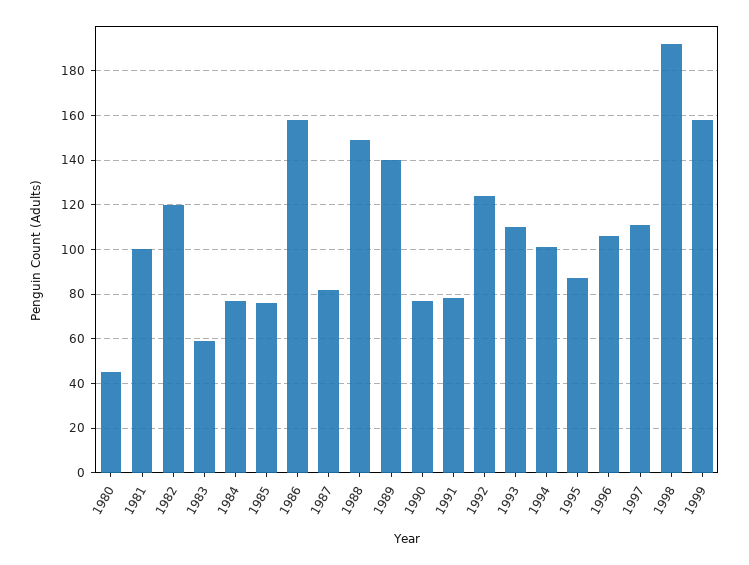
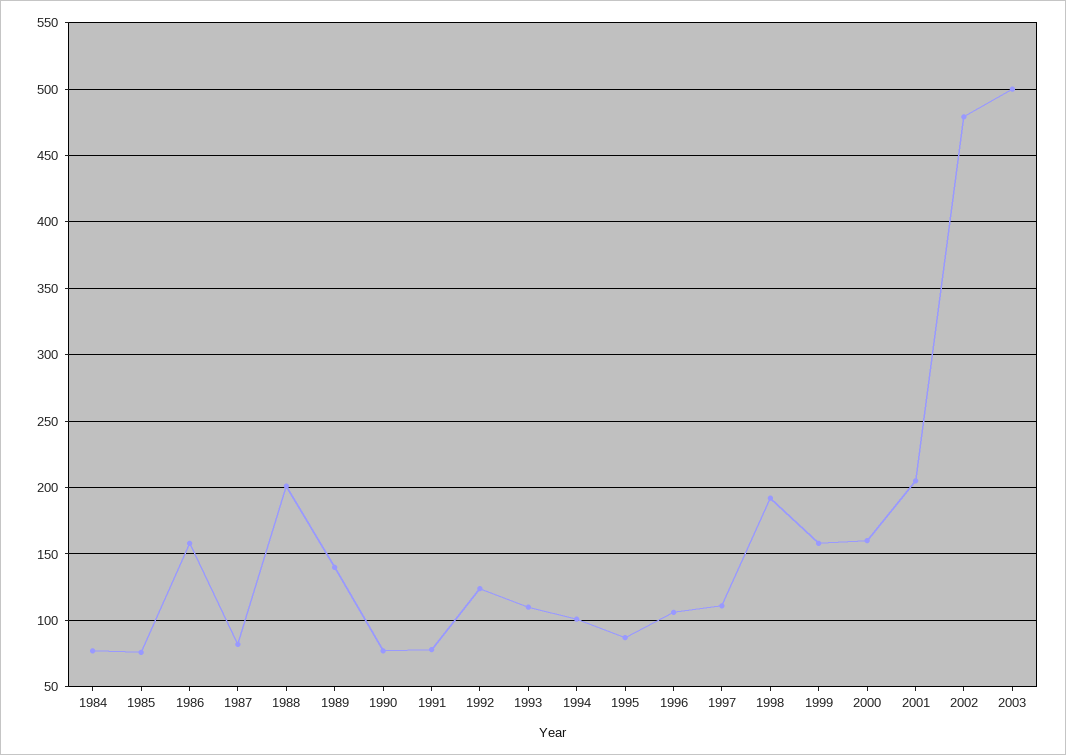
1980: 45 -> none
1981: 100 -> none
1982: 120 -> none
1983: 60 -> none
1988: 150 -> 200
2000: none -> 160
2001: none -> 205
2002: none -> 480
2003: none -> 500

